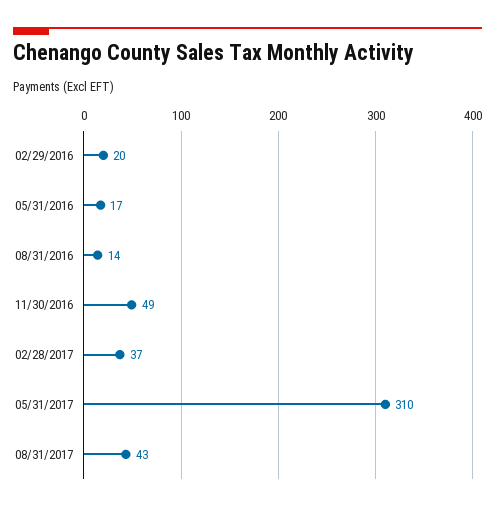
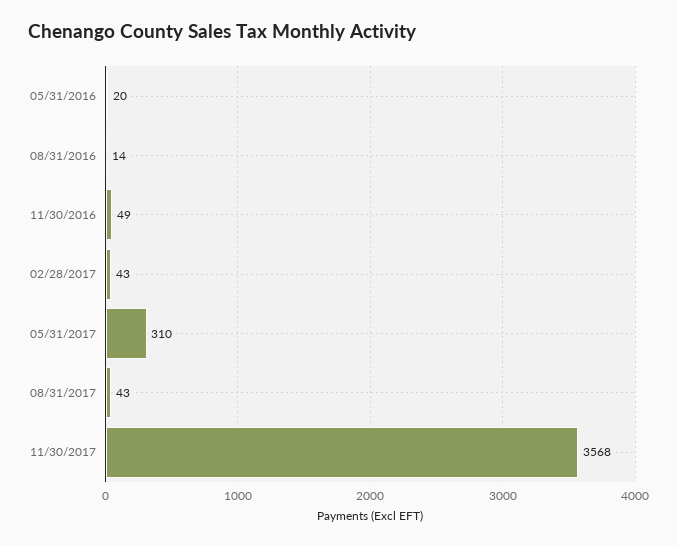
02/29/2016: 20 -> none
05/31/2016: 17 -> 20
02/28/2017: 37 -> 43
11/30/2017: none -> 3568

